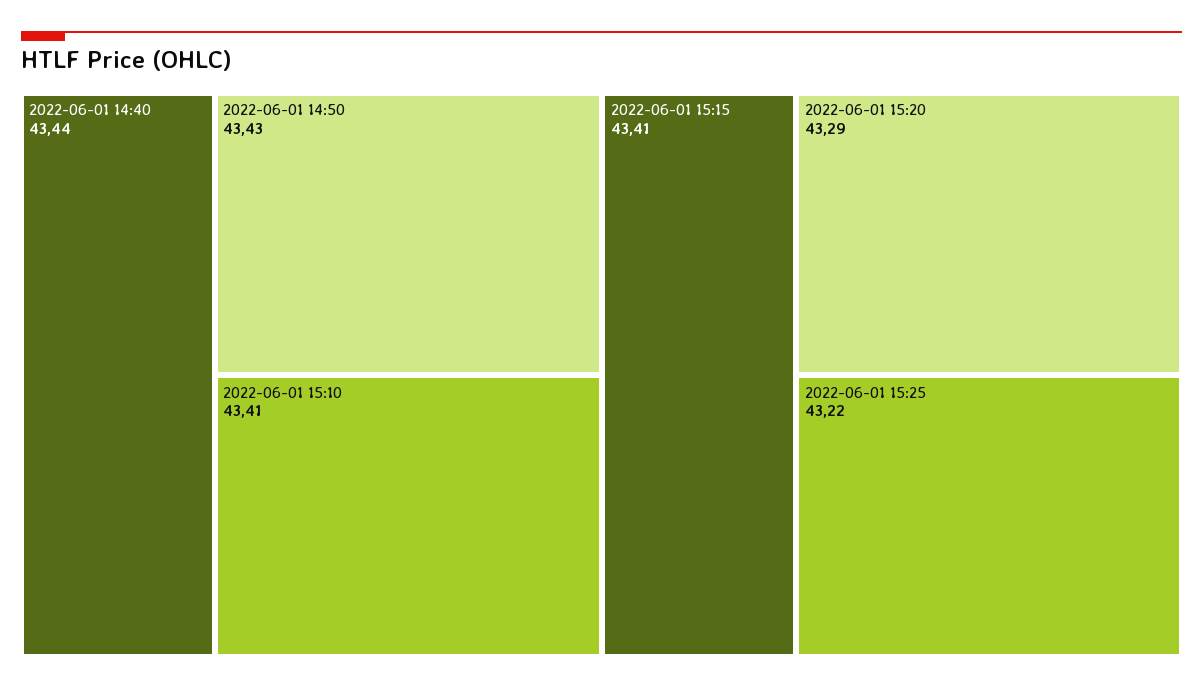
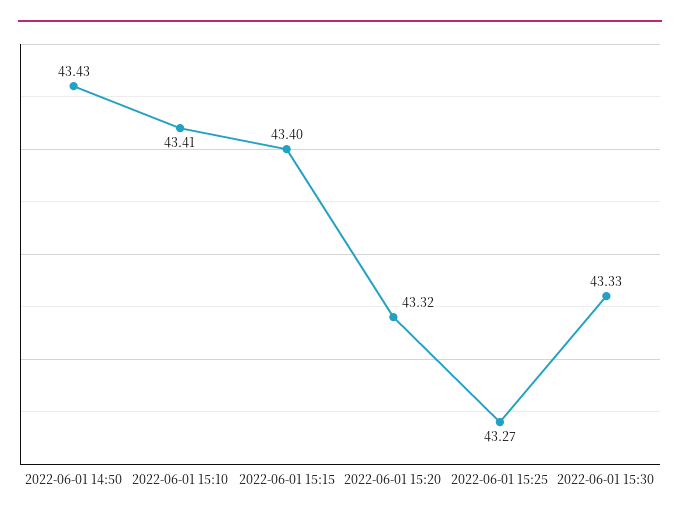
2022-06-01 14:40: 43.44 -> none
2022-06-01 15:15: 43.41 -> 43.4
2022-06-01 15:20: 43.29 -> 43.32
2022-06-01 15:25: 43.22 -> 43.27
2022-06-01 15:30: none -> 43.33

